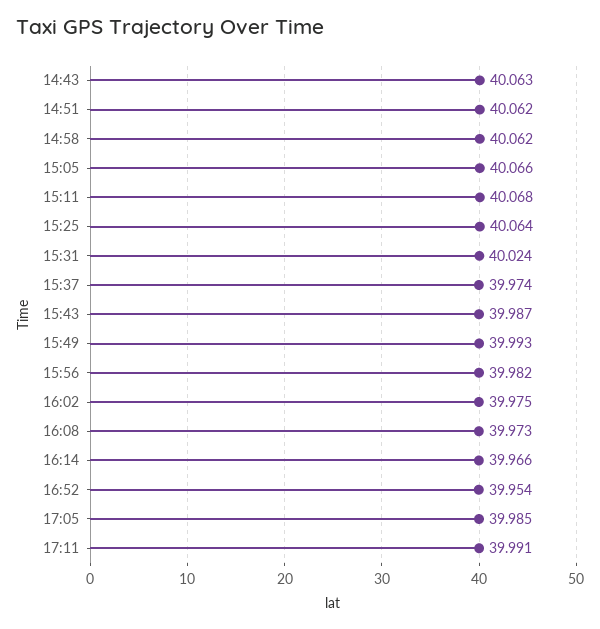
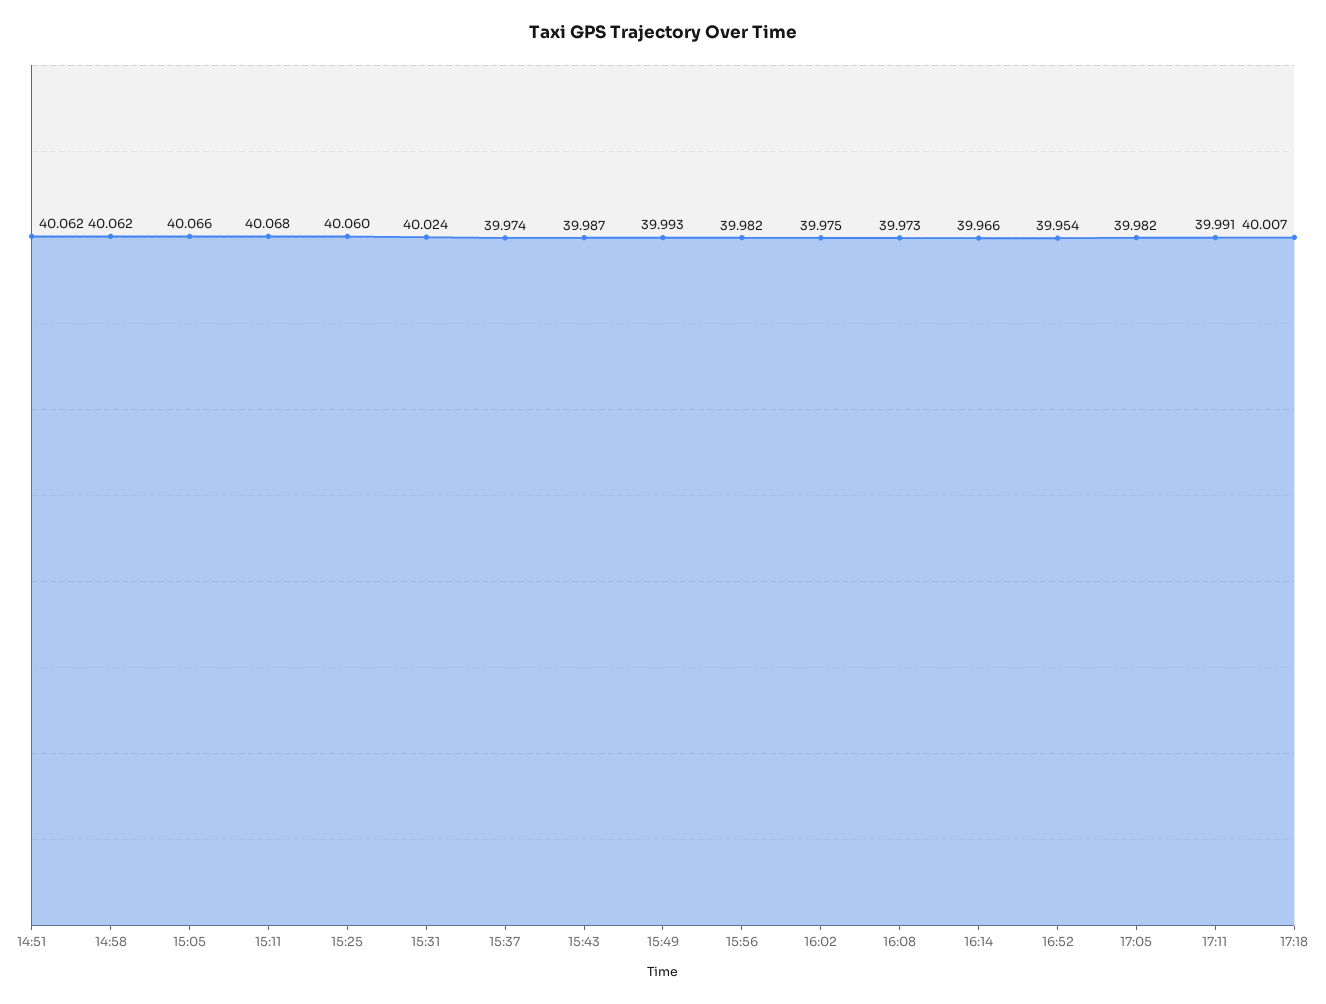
14:43: 40.063 -> none
15:25: 40.064 -> 40.06
17:05: 39.985 -> 39.982
17:18: none -> 40.007

